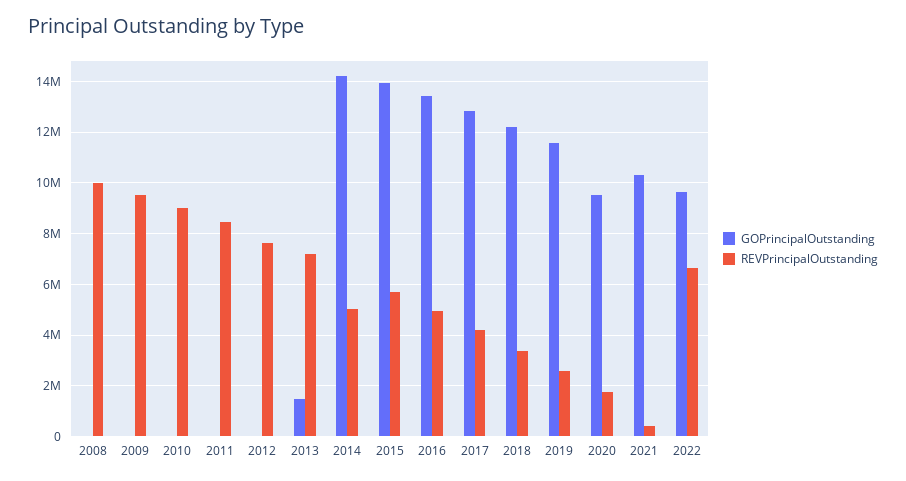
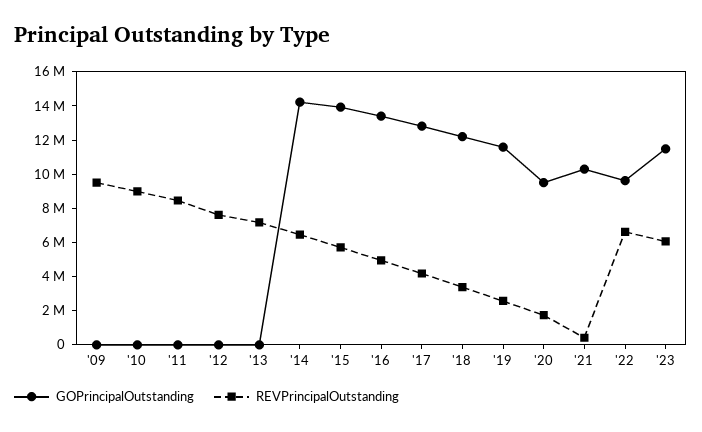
GOPrincipalOutstanding, 2008: 0 -> none
REVPrincipalOutstanding, 2008: 10000000 -> none
GOPrincipalOutstanding, 2013: 1500000 -> 0
REVPrincipalOutstanding, 2014: 5000000 -> 6500000
GOPrincipalOutstanding, '23: none -> 11500000
REVPrincipalOutstanding, '23: none -> 6000000

